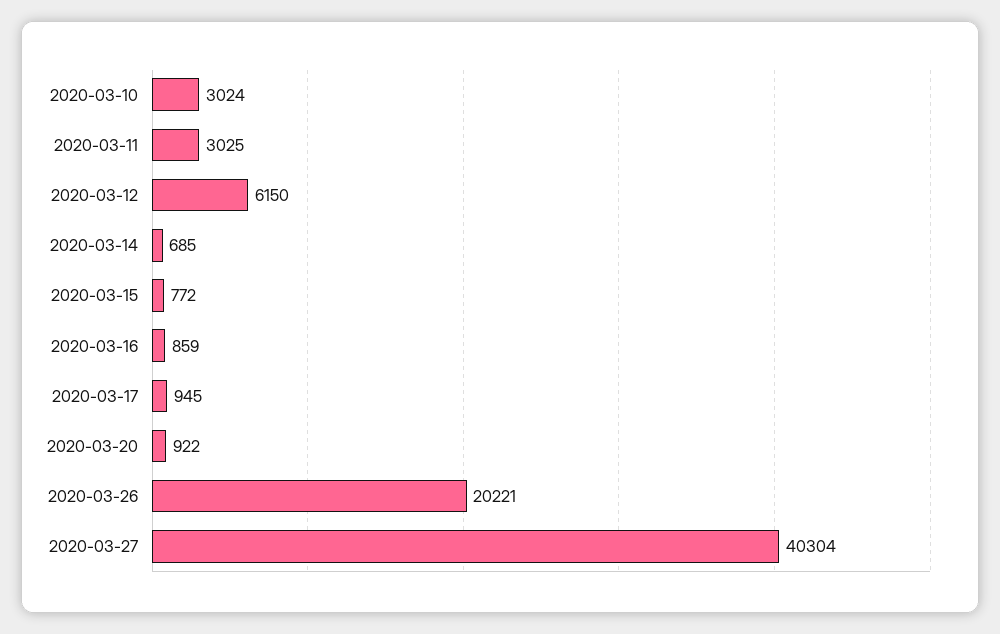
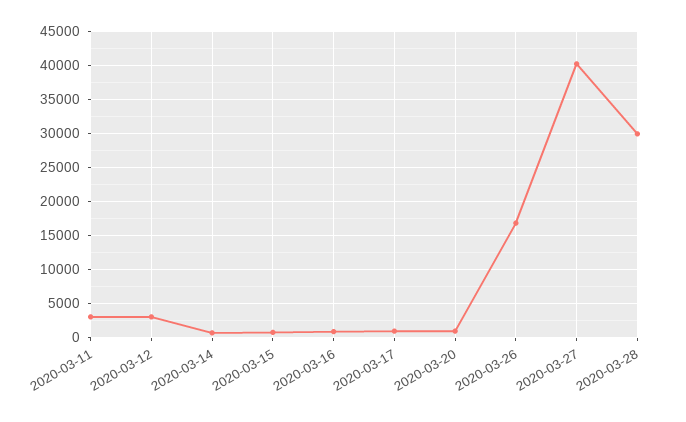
2020-03-10: 3024 -> none
2020-03-12: 6150 -> 3000
2020-03-26: 20221 -> 17000
2020-03-28: none -> 30000

